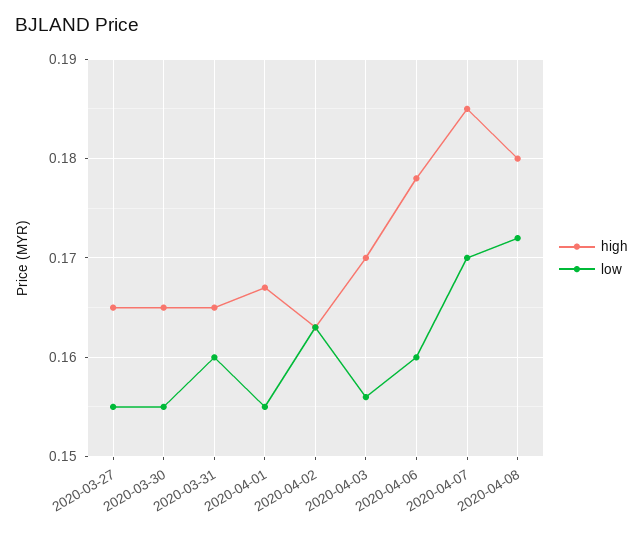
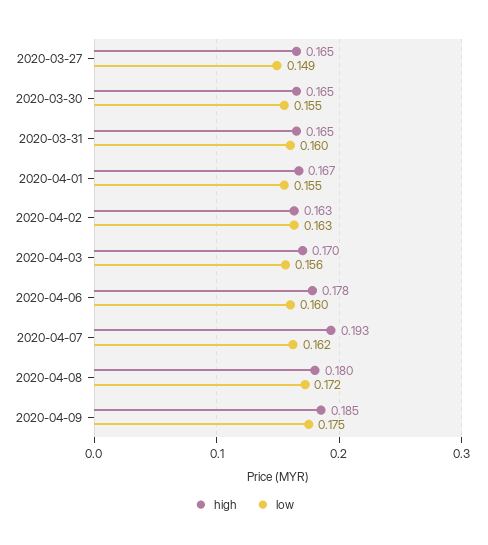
low, 2020-03-27: 0.155 -> 0.149
high, 2020-04-07: 0.185 -> 0.193
low, 2020-04-07: 0.17 -> 0.162
high, 2020-04-09: none -> 0.185
low, 2020-04-09: none -> 0.175

